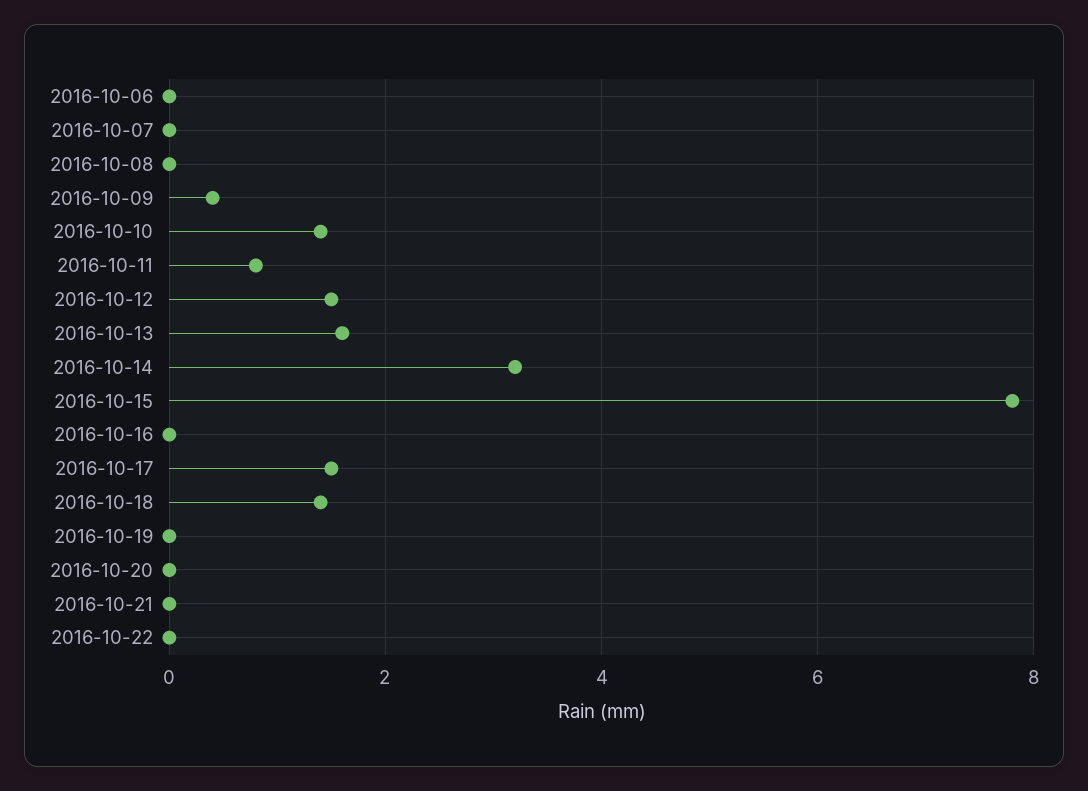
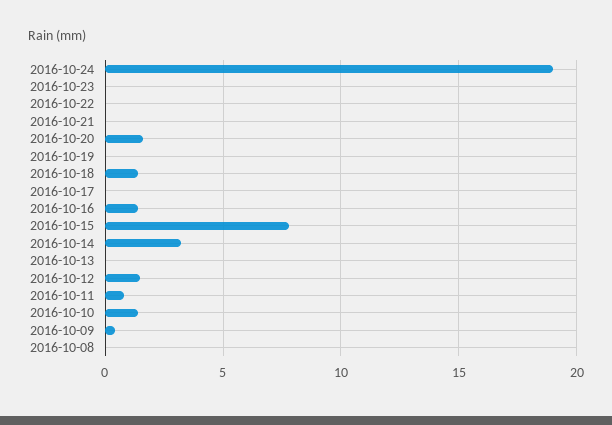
2016-10-06: 0 -> none
2016-10-07: 0 -> none
2016-10-13: 1.5 -> 0
2016-10-16: 0 -> 1.5
2016-10-17: 1.5 -> 0
2016-10-20: 0 -> 1.5
2016-10-24: none -> 19
2016-10-23: none -> 0

